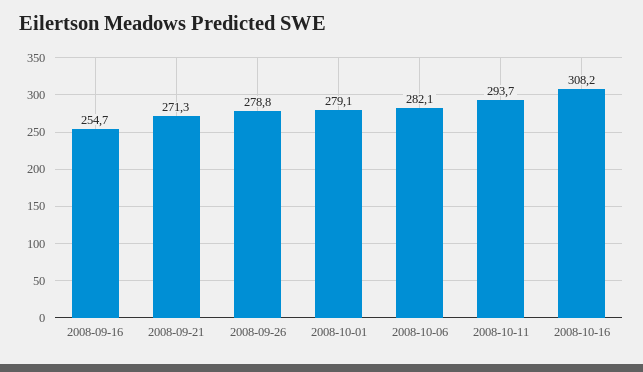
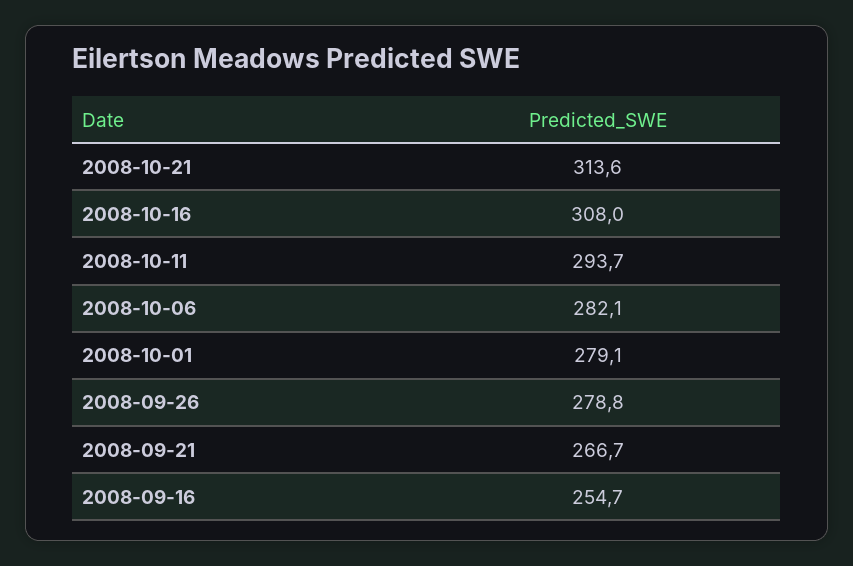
2008-09-21: 271.3 -> 266.7
2008-10-16: 308.2 -> 308
2008-10-21: none -> 313.6

